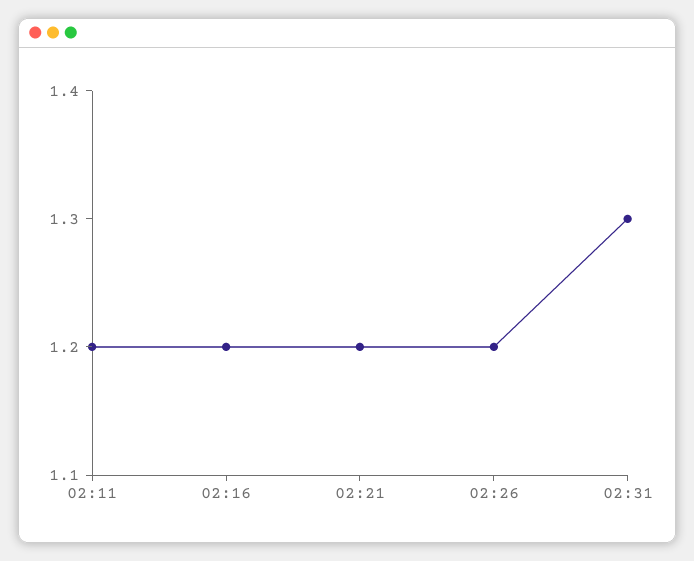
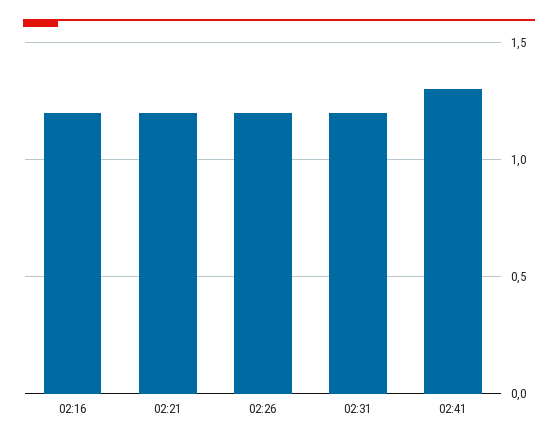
02:11: 1.2 -> none
02:31: 1.3 -> 1.2
02:41: none -> 1.3

